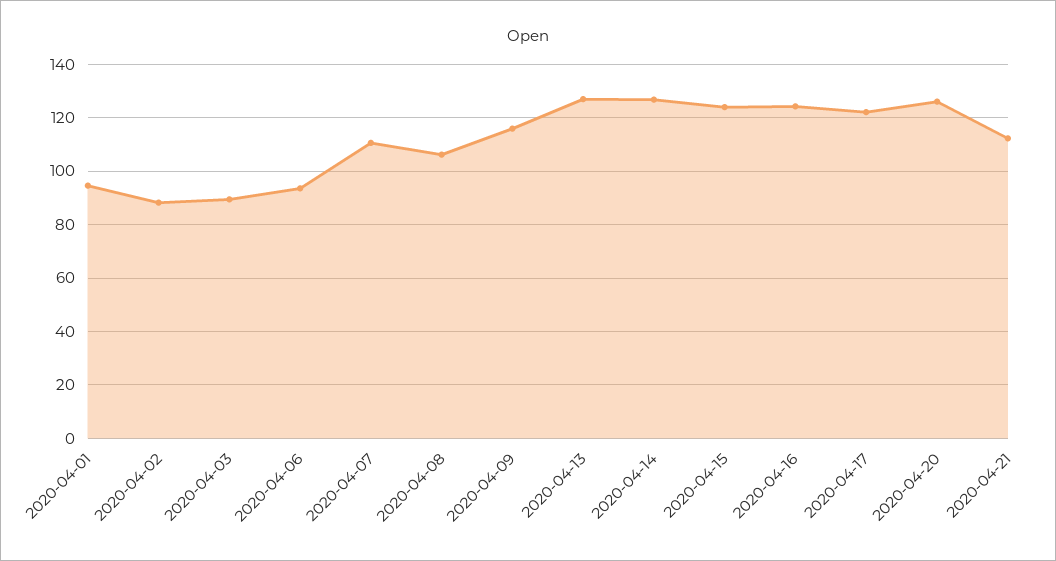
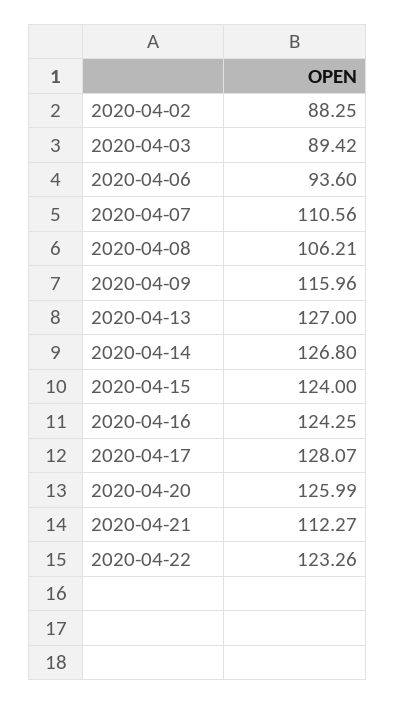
2020-04-01: 95 -> none
2020-04-17: 122.5 -> 128.07
2020-04-22: none -> 123.26

